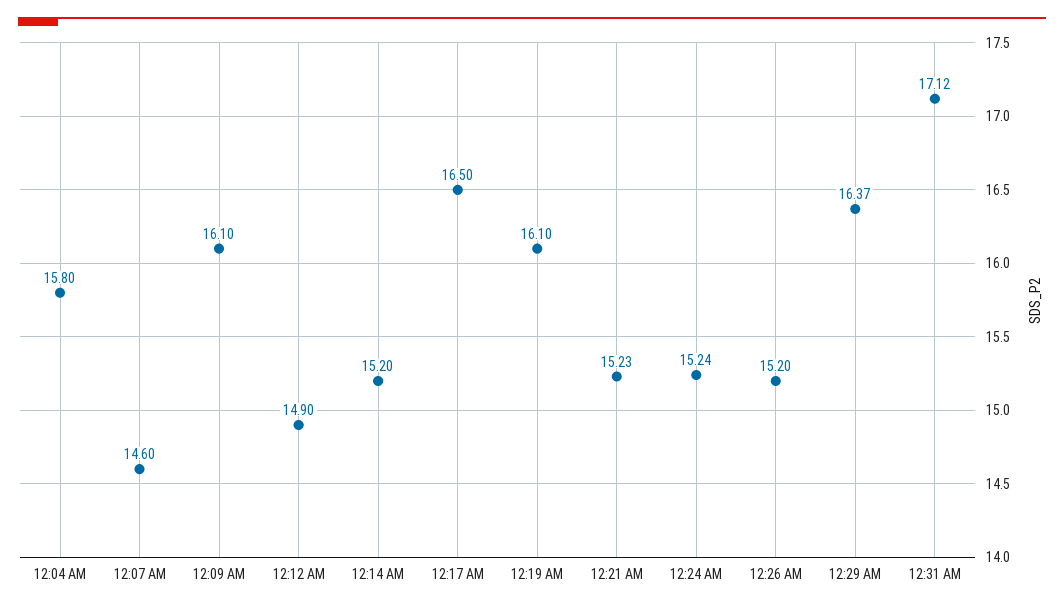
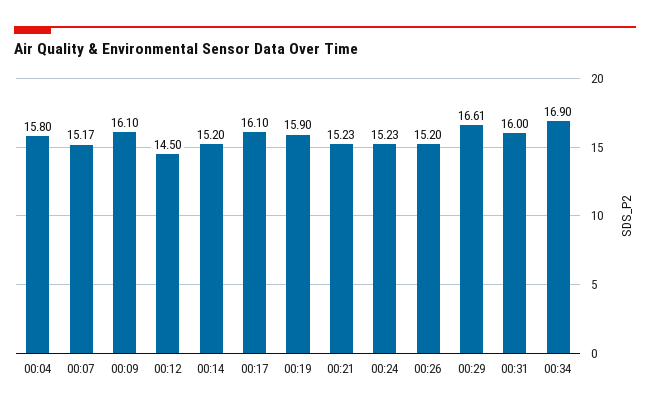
12:07 AM: 14.6 -> 15.17
12:12 AM: 14.9 -> 14.5
12:17 AM: 16.5 -> 16.1
12:19 AM: 16.1 -> 15.9
12:24 AM: 15.24 -> 15.23
12:29 AM: 16.37 -> 16.61
12:31 AM: 17.12 -> 16
00:34: none -> 16.9

